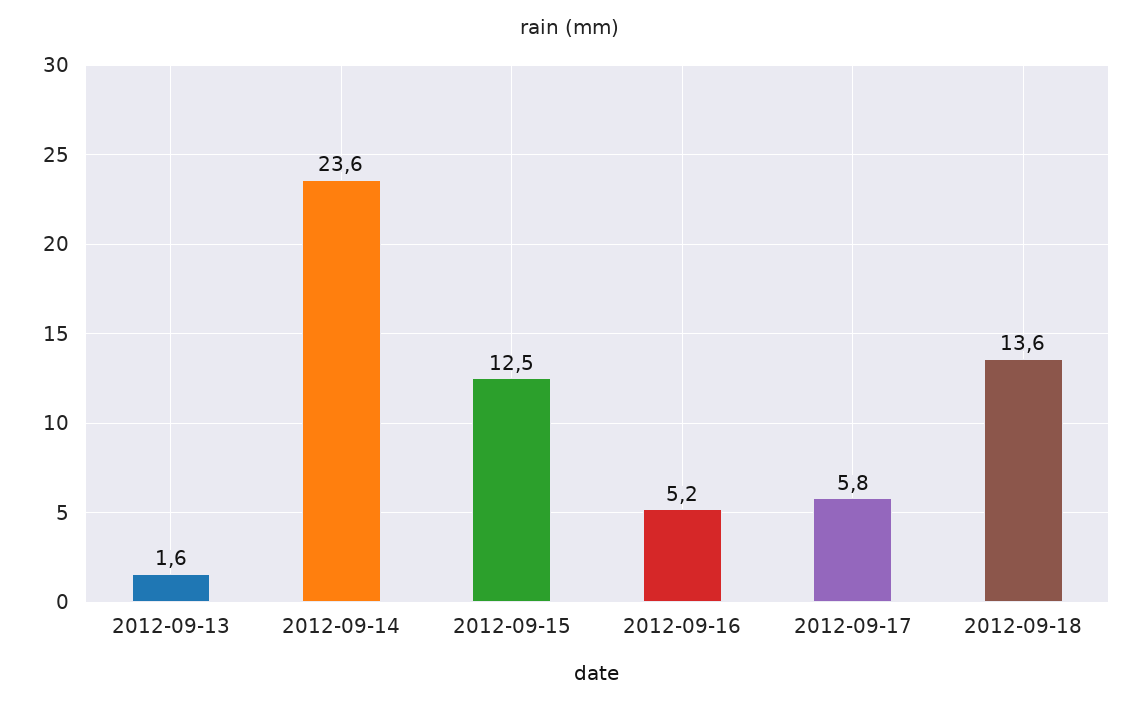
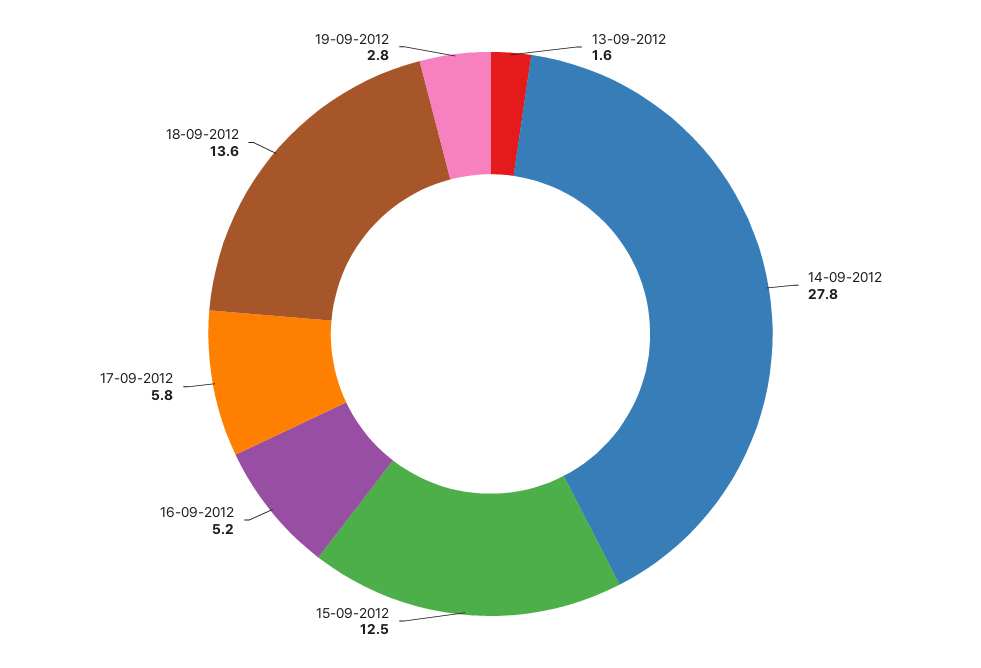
2012-09-14: 23.6 -> 27.8
19-09-2012: none -> 2.8

